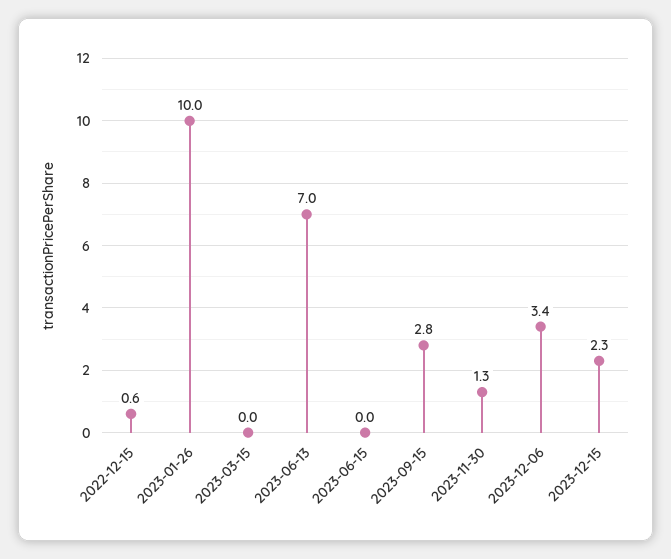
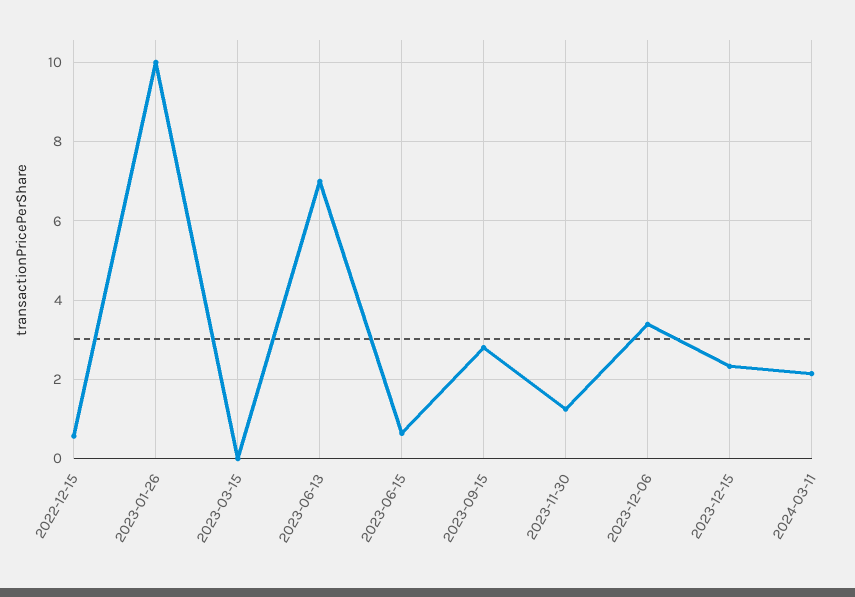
2023-06-15: 0 -> 0.6
2024-03-11: none -> 2.2

